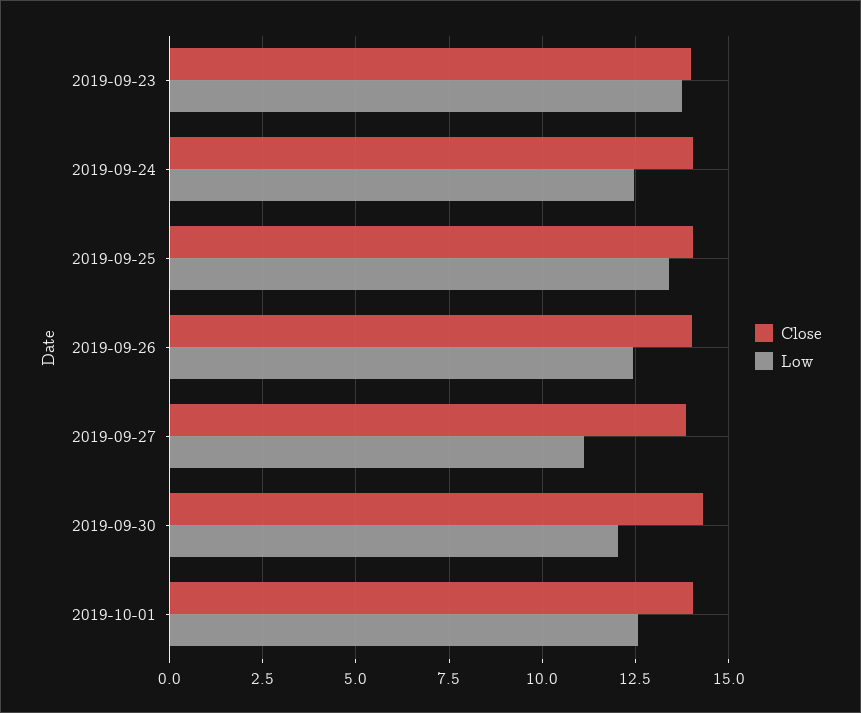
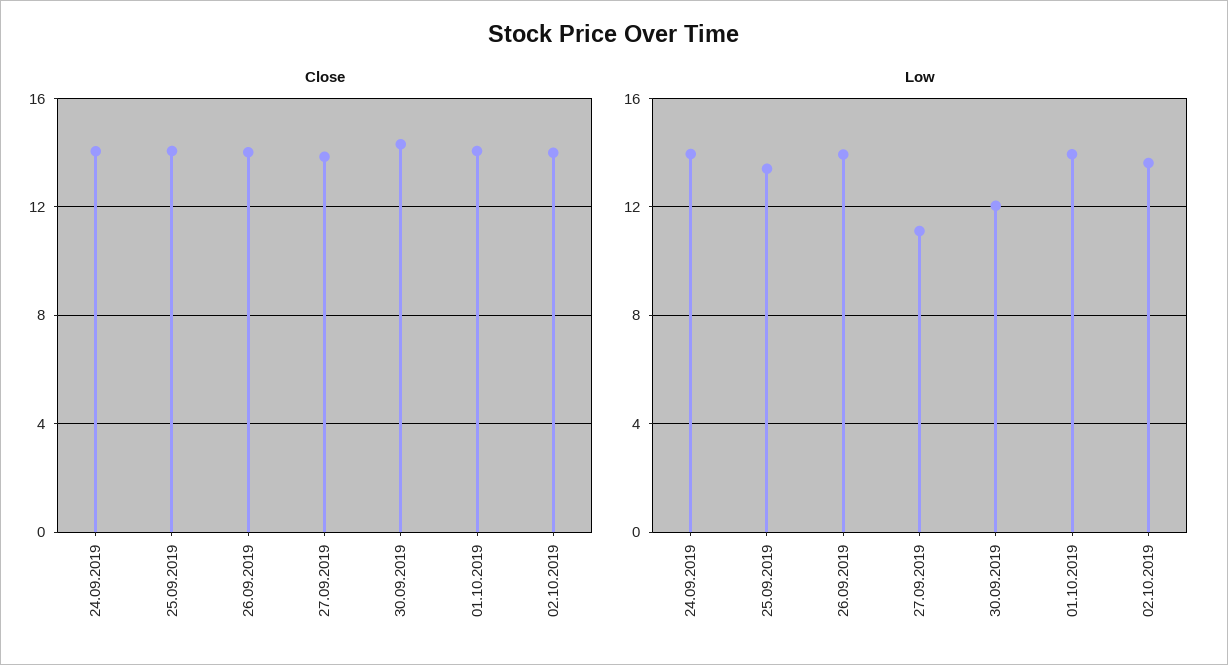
Close, 2019-09-23: 14 -> none
Low, 2019-09-23: 13.75 -> none
Low, 2019-09-24: 12.5 -> 14
Low, 2019-09-26: 12.5 -> 14
Low, 2019-10-01: 12.5 -> 14
Close, 02.10.2019: none -> 14
Low, 02.10.2019: none -> 13.5

